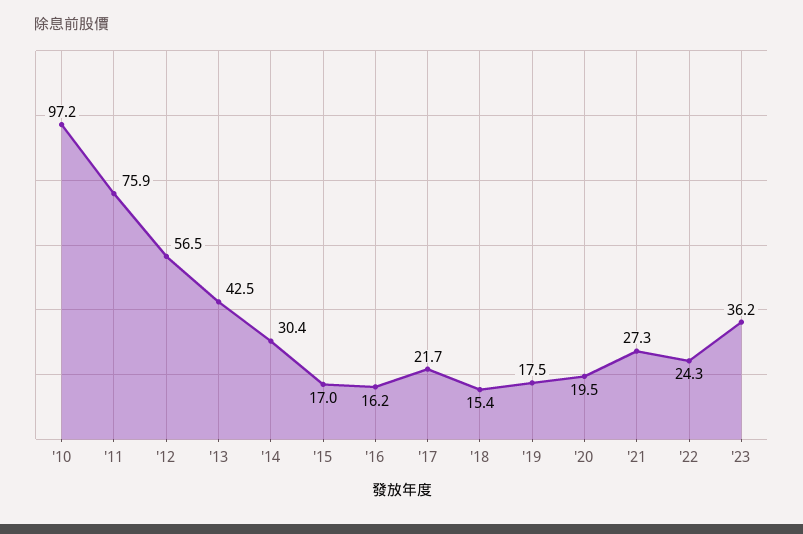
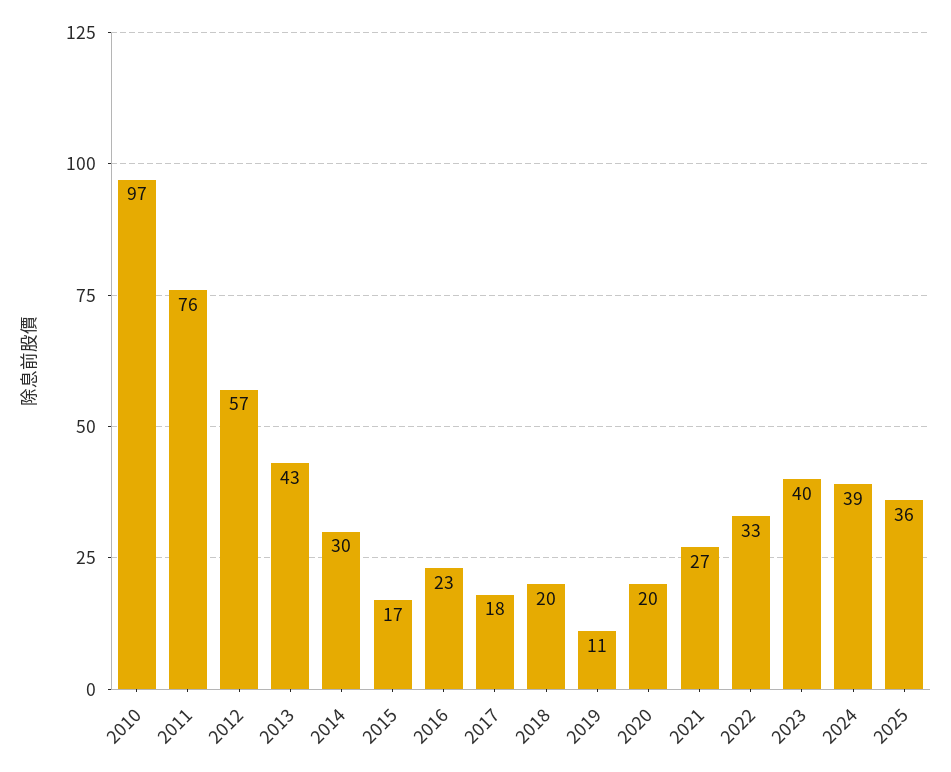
'16: 16.2 -> 23
'17: 21.7 -> 18
'18: 15.4 -> 20
'19: 17.5 -> 11
'22: 24.3 -> 33
'23: 36.2 -> 40
2024: none -> 39
2025: none -> 36

